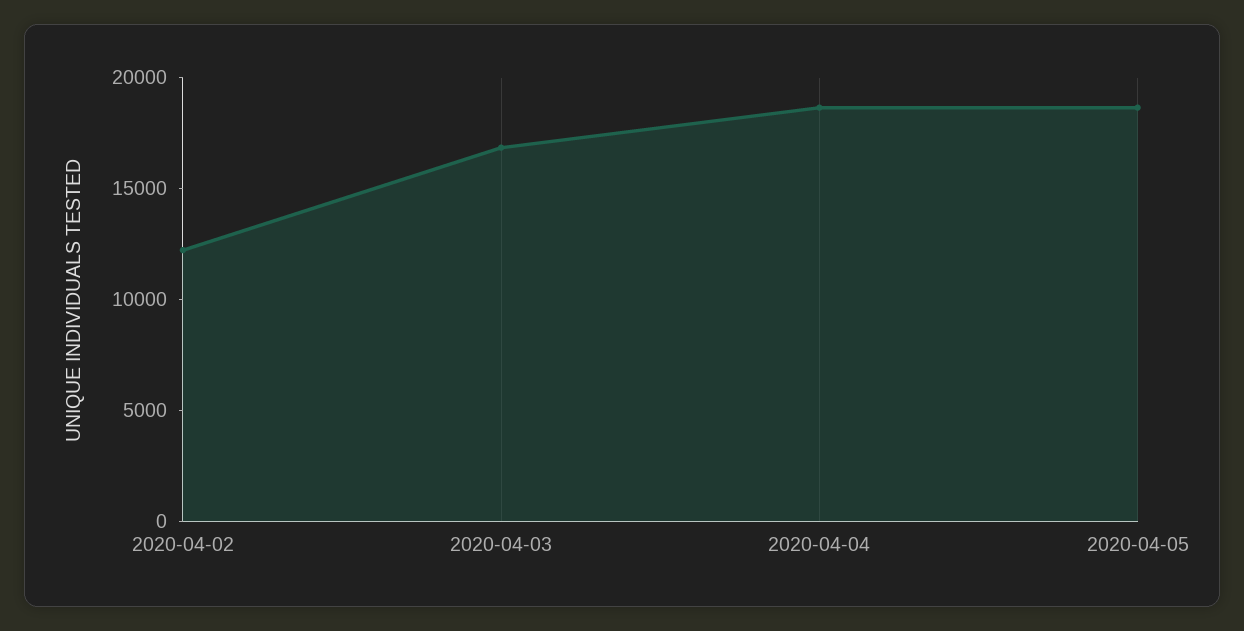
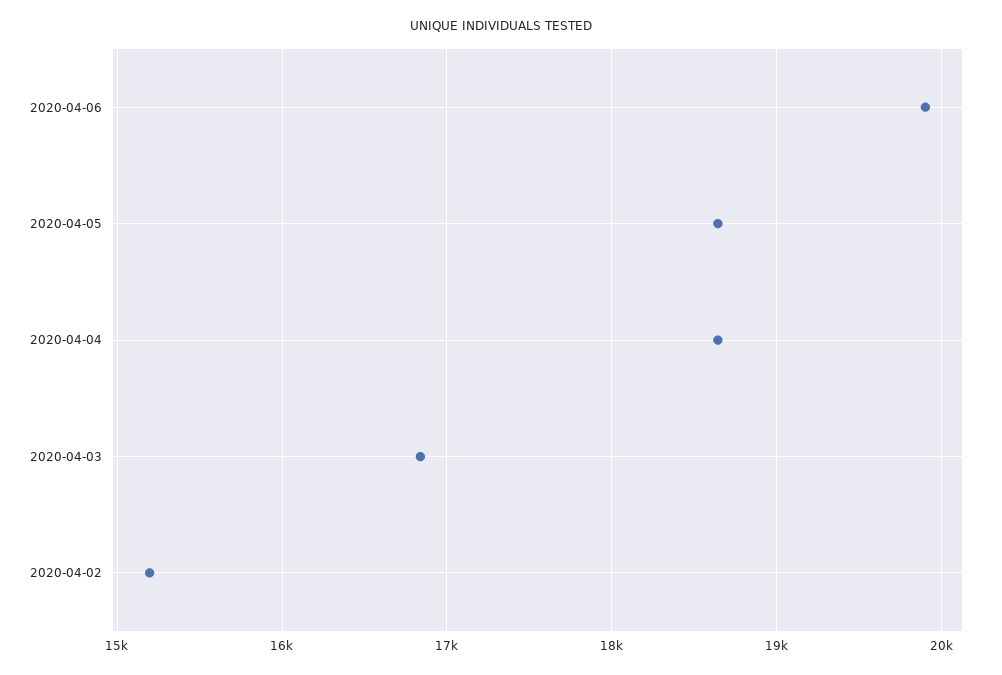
2020-04-02: 12000 -> 15200
2020-04-06: none -> 19900

